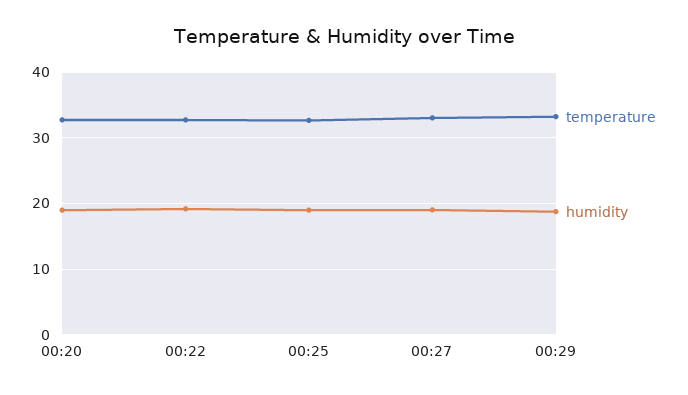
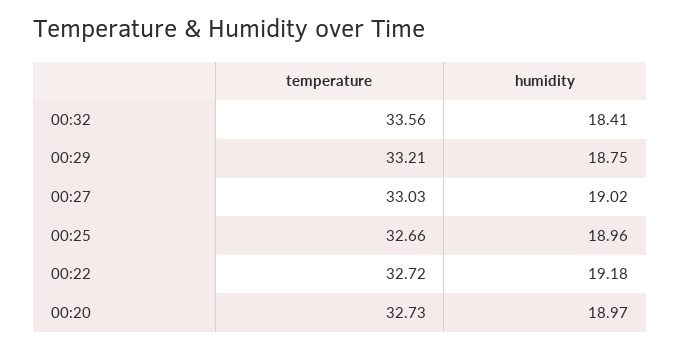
temperature, 00:32: none -> 33.56
humidity, 00:32: none -> 18.41

